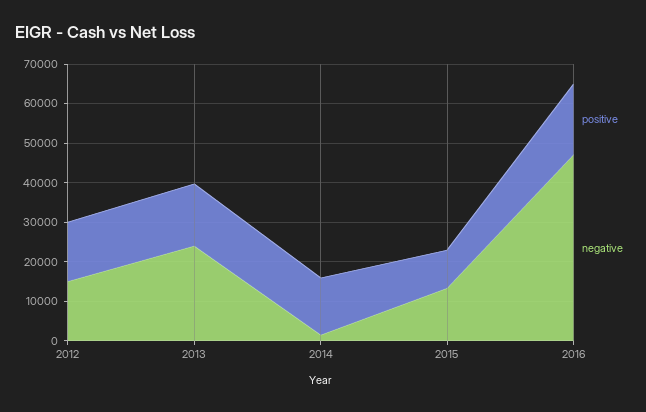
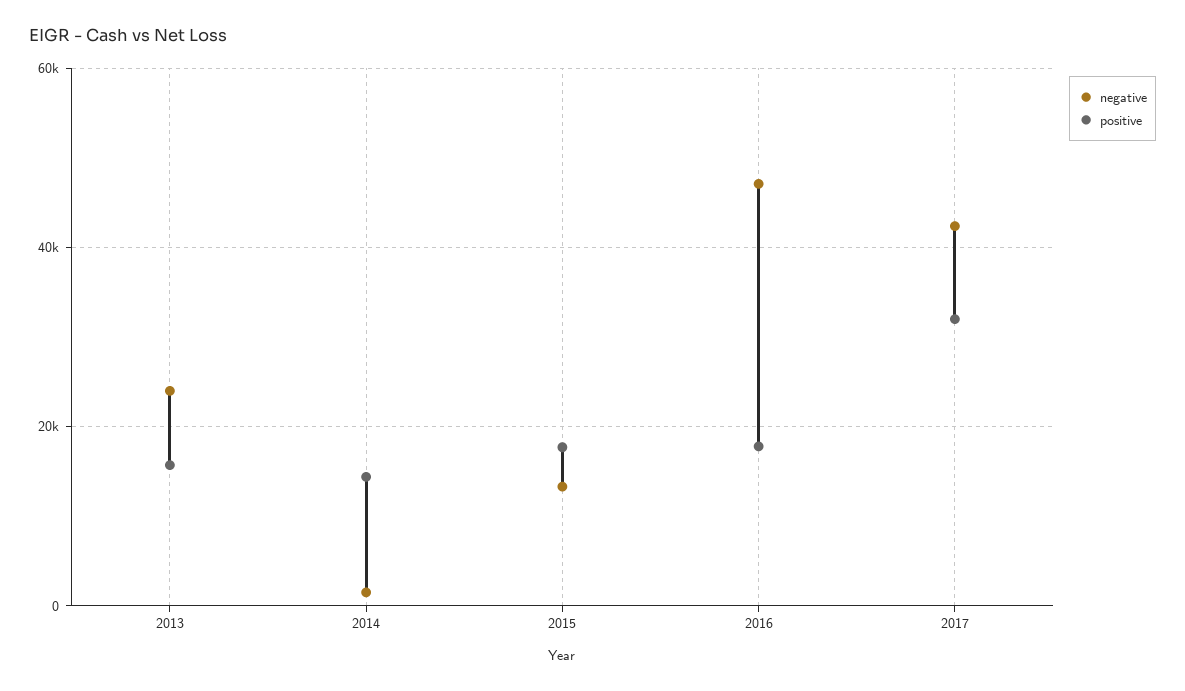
positive, 2012: 15000 -> none
negative, 2012: 15000 -> none
positive, 2015: 10000 -> 18000
negative, 2017: none -> 42000
positive, 2017: none -> 32000

